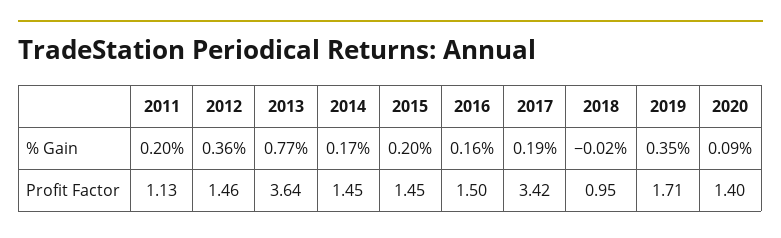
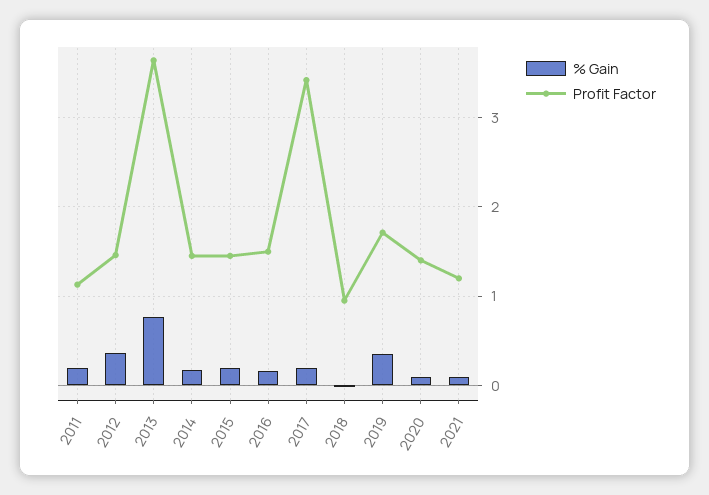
% Gain, 2021: none -> 0.1
Profit Factor, 2021: none -> 1.2

